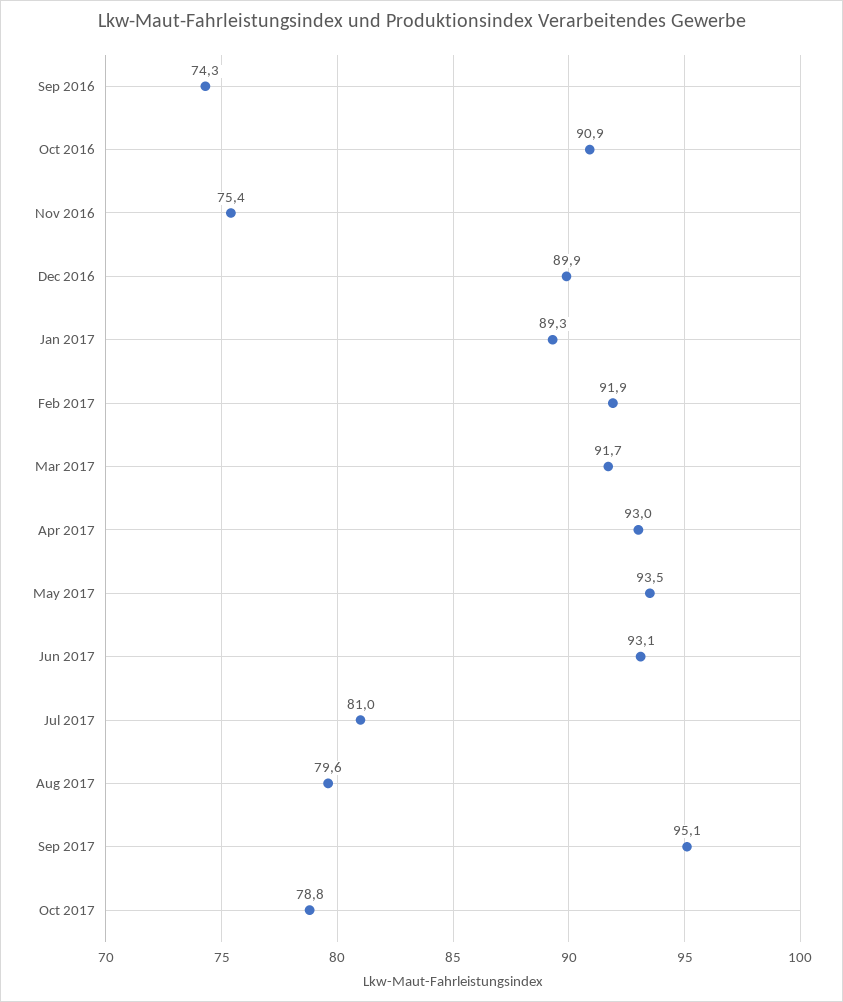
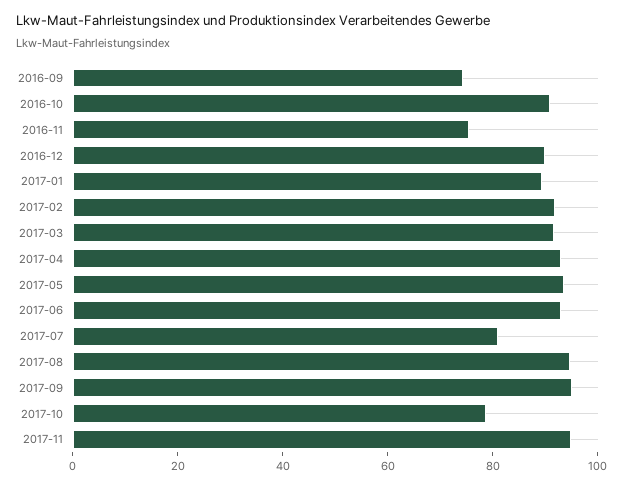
Aug 2017: 79.6 -> 95
2017-11: none -> 95

